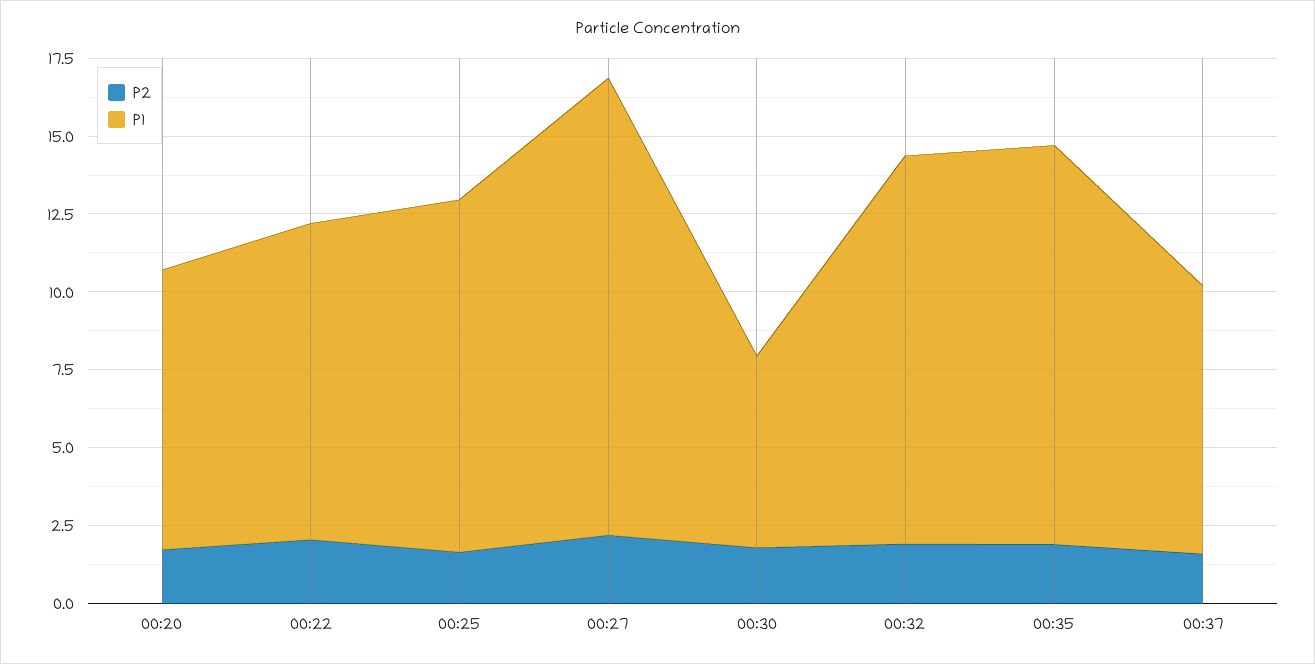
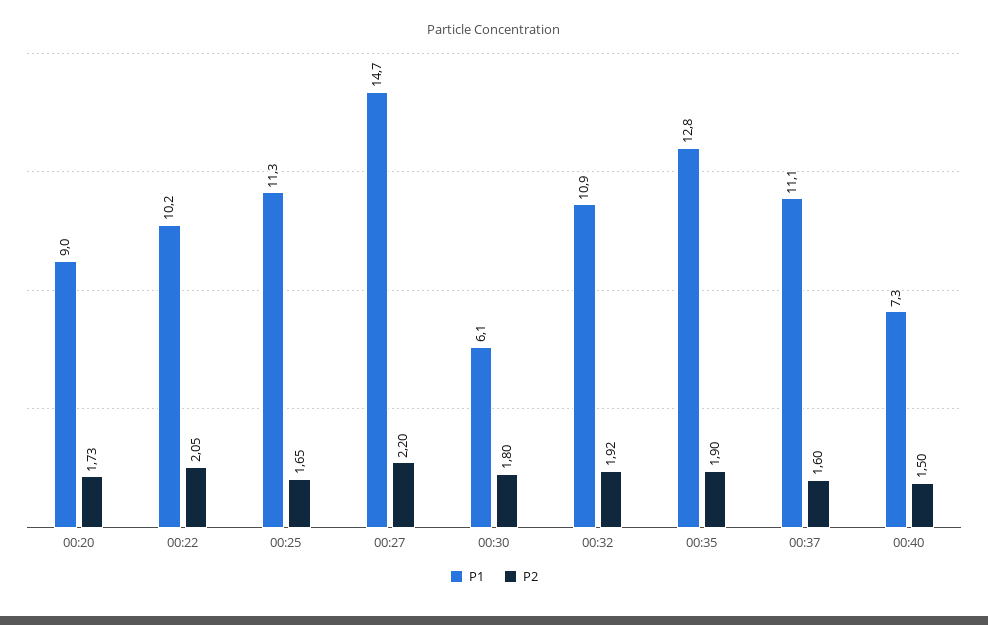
P1, 00:32: 12.5 -> 10.9
P1, 00:37: 8.5 -> 11.1
P1, 00:40: none -> 7.3
P2, 00:40: none -> 1.5

